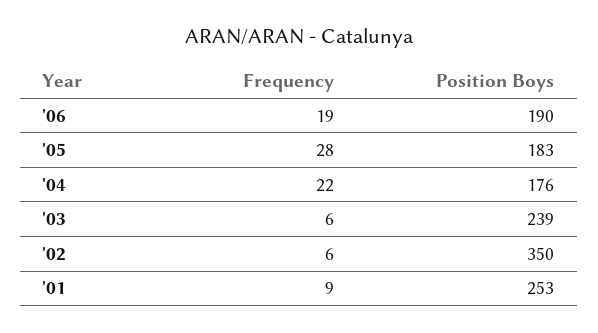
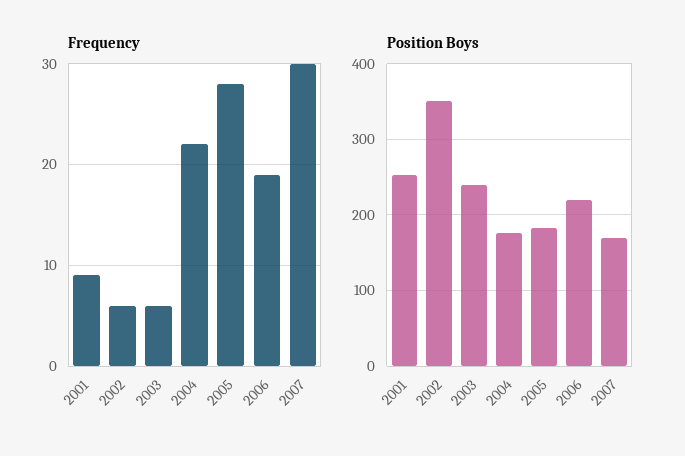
Position Boys, '06: 190 -> 220
Frequency, 2007: none -> 30
Position Boys, 2007: none -> 170

